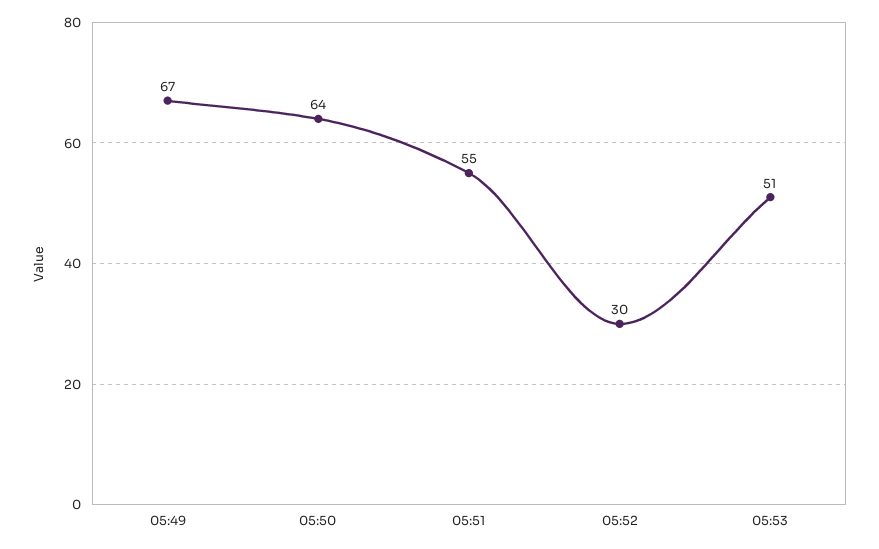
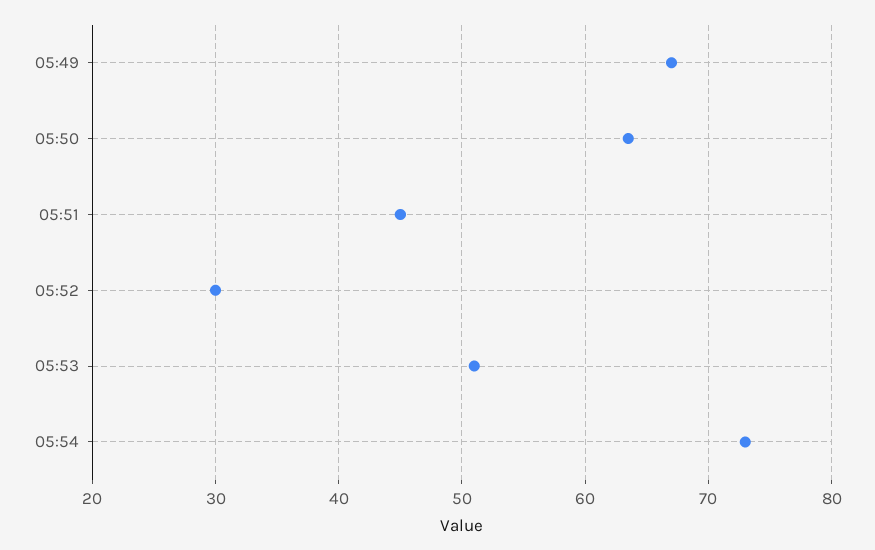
05:51: 55 -> 45
05:54: none -> 73

